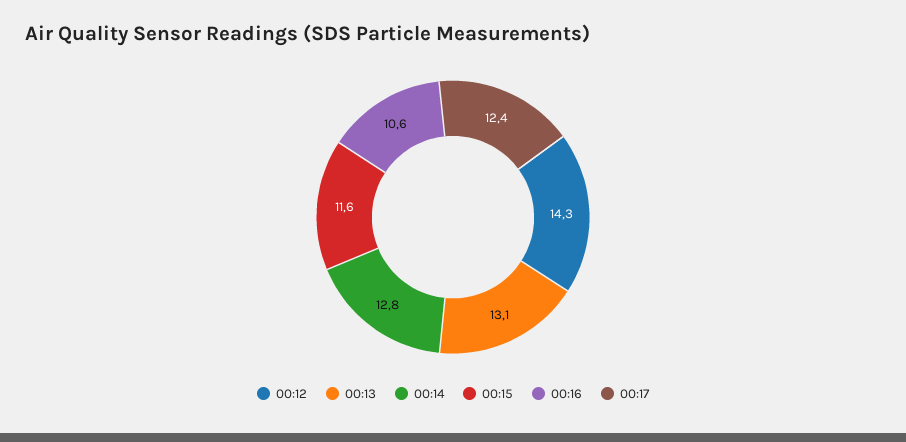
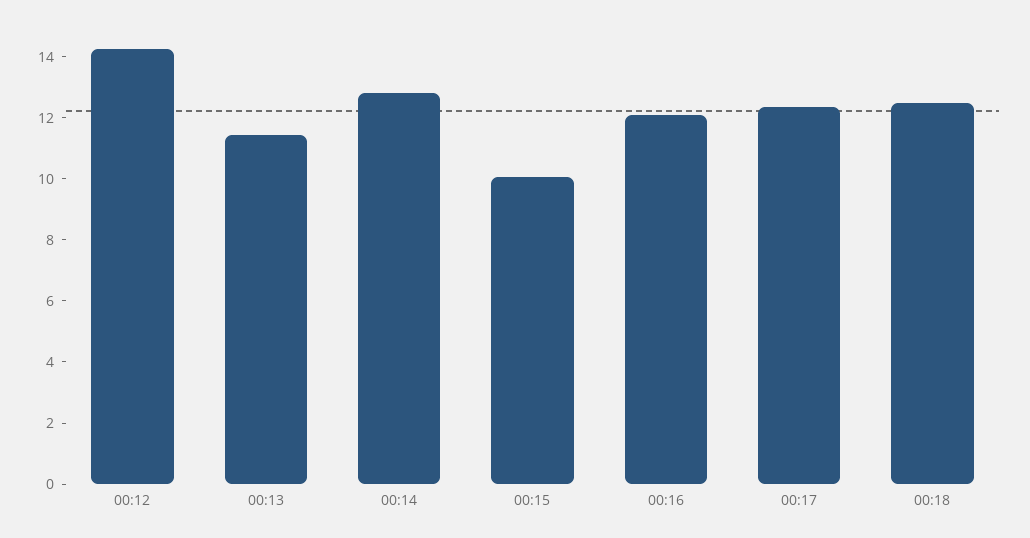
00:13: 13.1 -> 11.5
00:15: 11.6 -> 10
00:16: 10.6 -> 12
00:18: none -> 12.5

